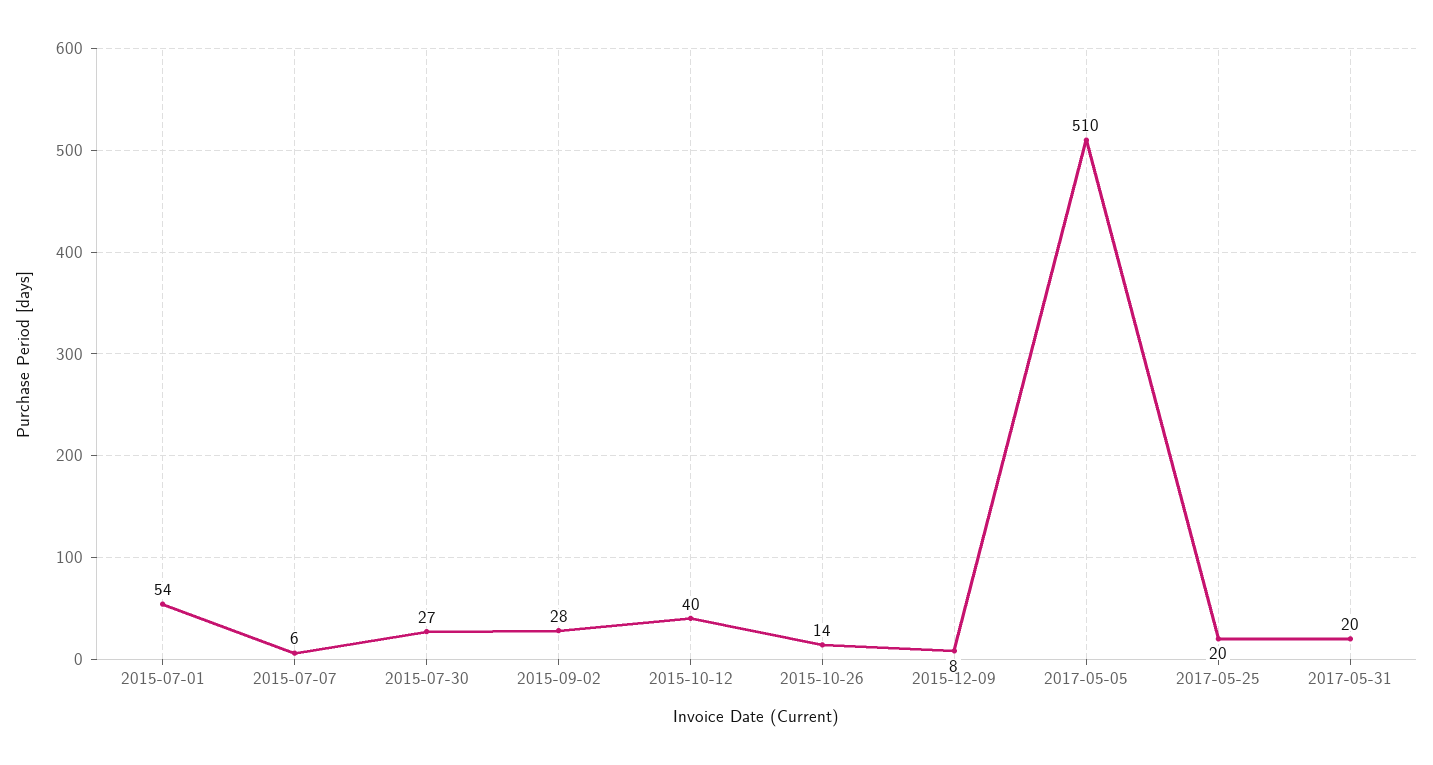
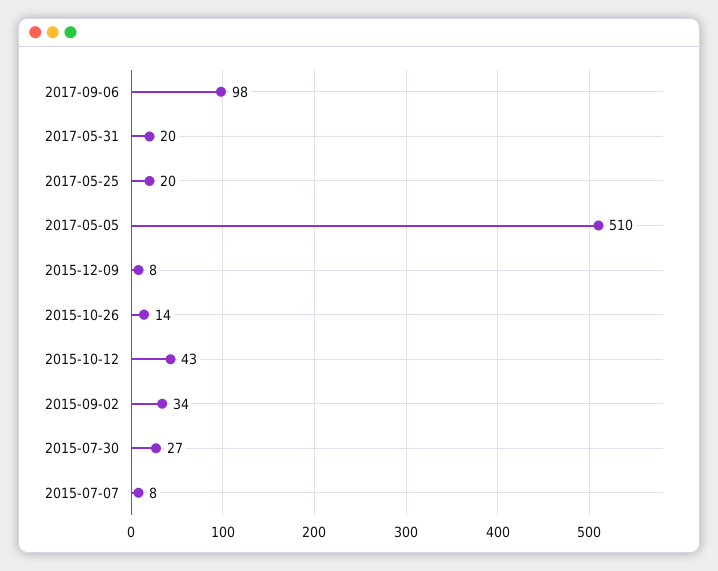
2015-07-01: 54 -> none
2015-07-07: 6 -> 8
2015-09-02: 28 -> 34
2015-10-12: 40 -> 43
2017-09-06: none -> 98

